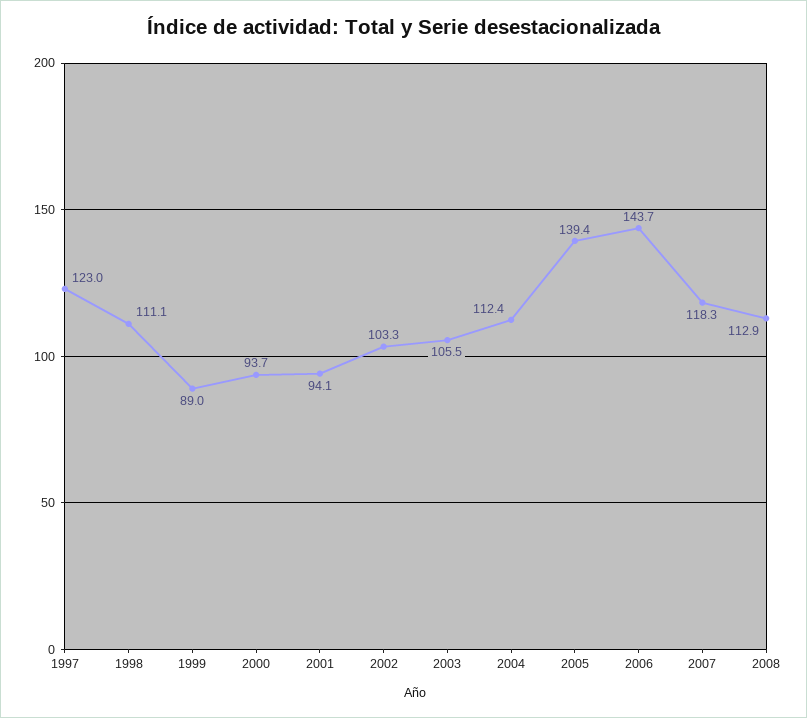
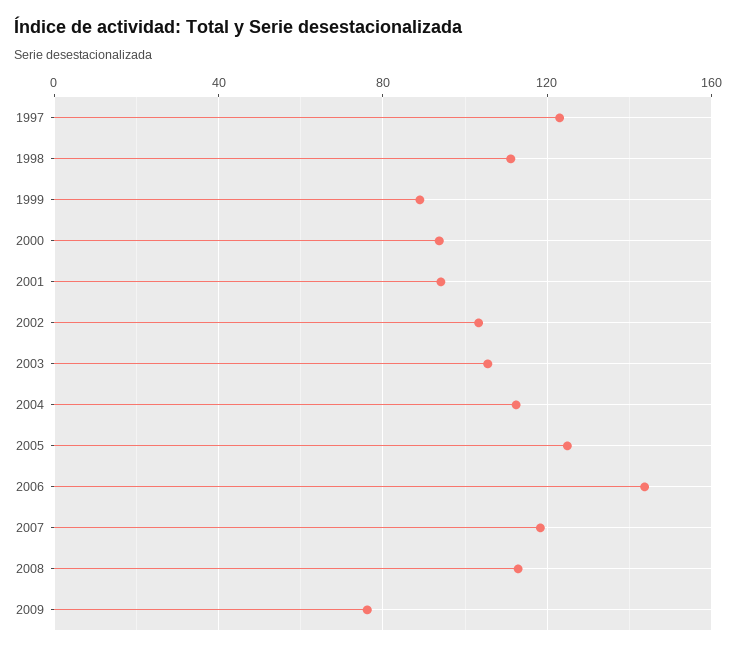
2005: 139.4 -> 125
2009: none -> 75

